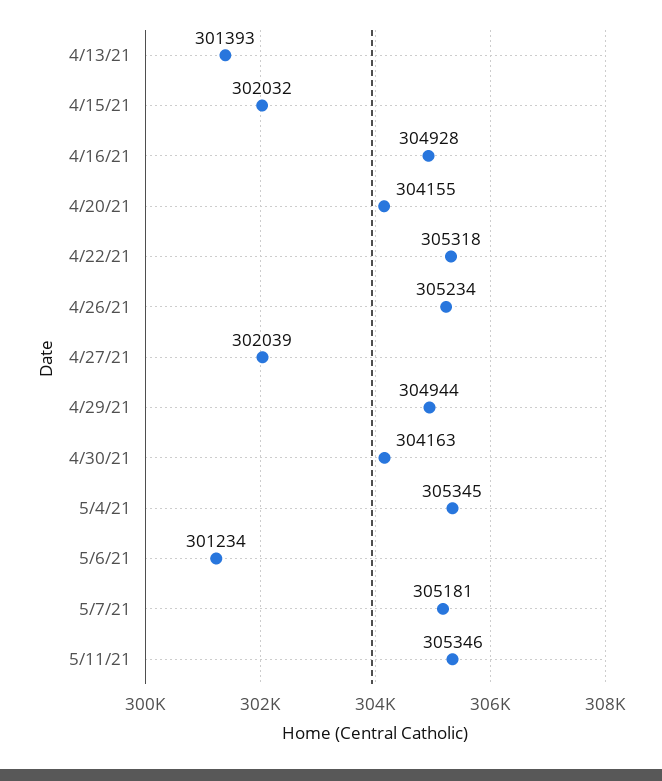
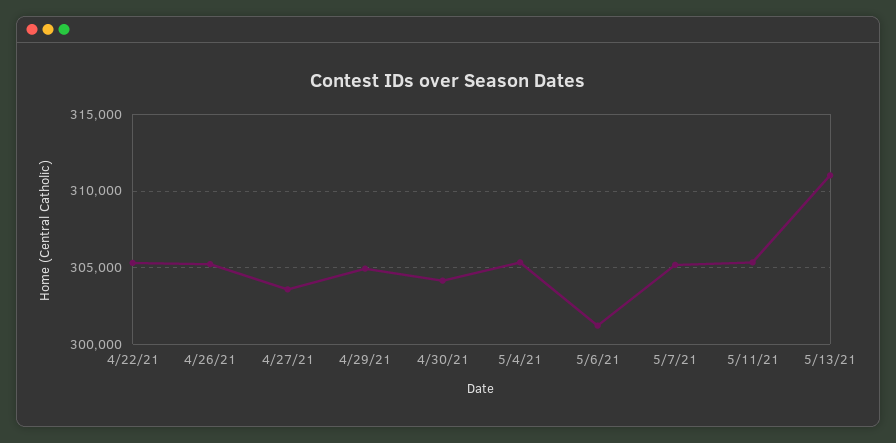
4/13/21: 301393 -> none
4/15/21: 302032 -> none
4/16/21: 304928 -> none
4/20/21: 304155 -> none
4/27/21: 302039 -> 303500
5/13/21: none -> 311000

